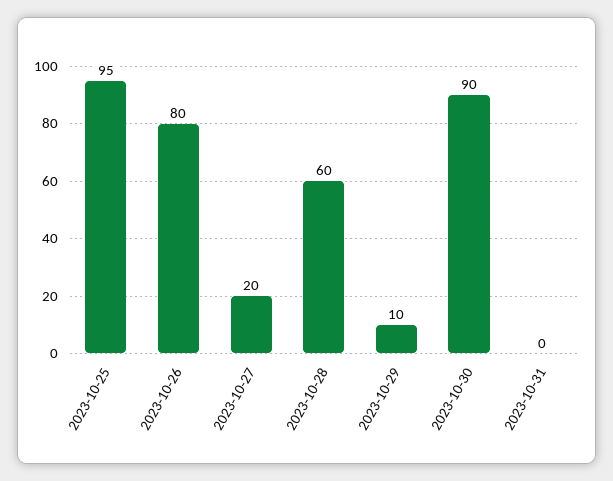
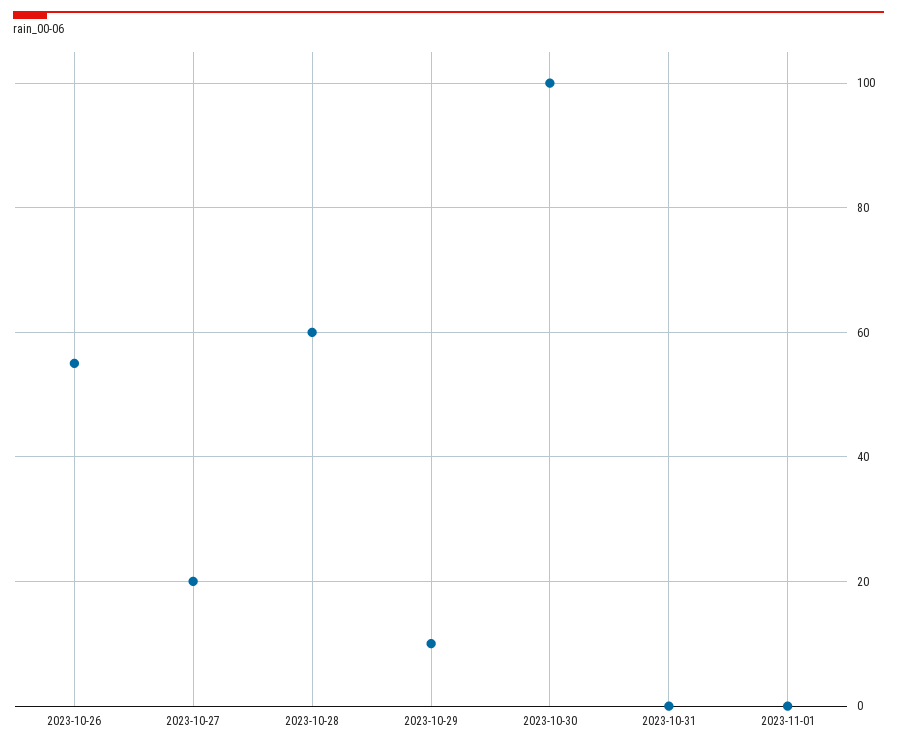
2023-10-25: 95 -> none
2023-10-26: 80 -> 55
2023-10-30: 90 -> 100
2023-11-01: none -> 0

